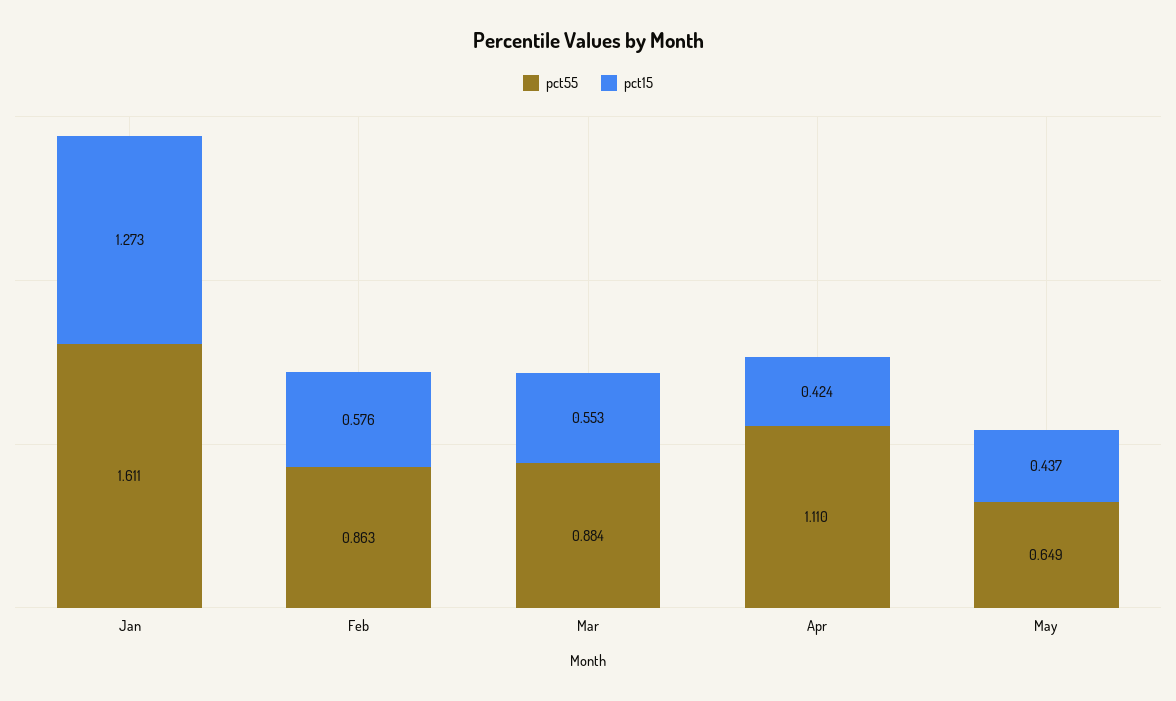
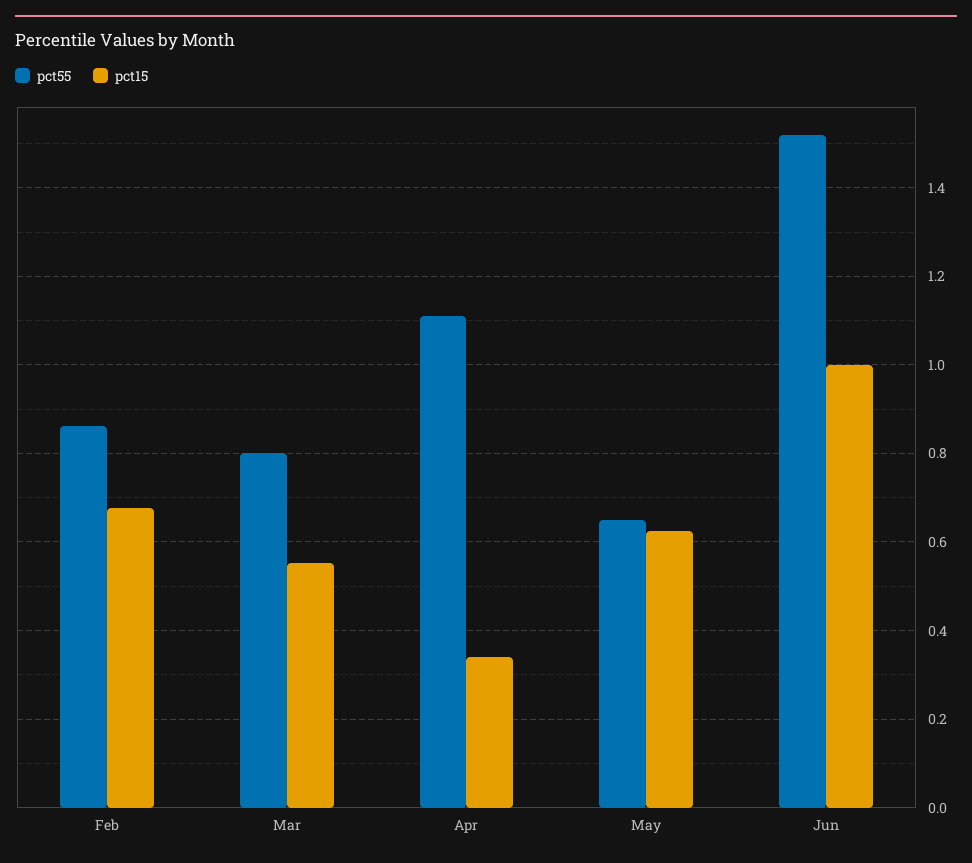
pct55, Jan: 1.611 -> none
pct15, Jan: 1.273 -> none
pct15, Feb: 0.576 -> 0.68
pct55, Mar: 0.884 -> 0.8
pct15, Apr: 0.424 -> 0.34
pct15, May: 0.437 -> 0.62
pct55, Jun: none -> 1.52
pct15, Jun: none -> 1

